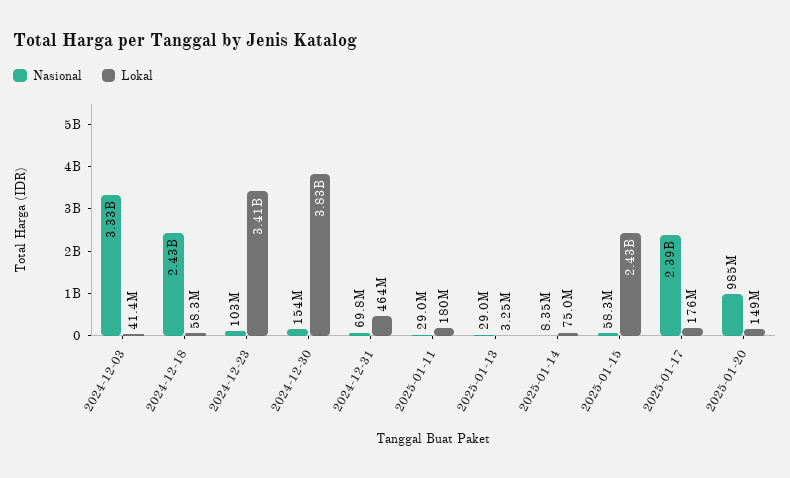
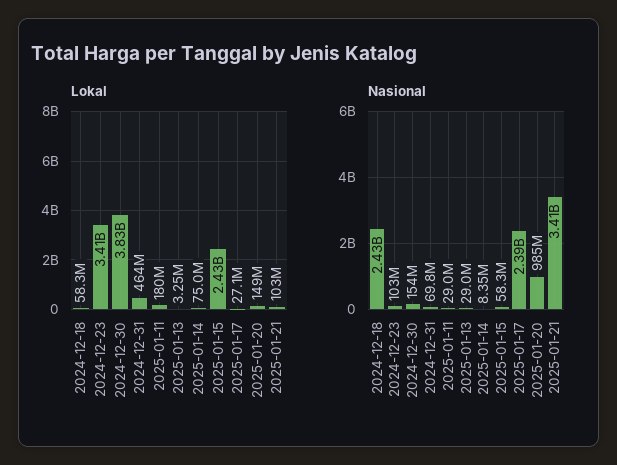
Nasional, 2024-12-03: 3330000000 -> none
Lokal, 2024-12-03: 41400000 -> none
Lokal, 2025-01-17: 176000000 -> 27100000
Lokal, 2025-01-21: none -> 103000000
Nasional, 2025-01-21: none -> 3410000000

